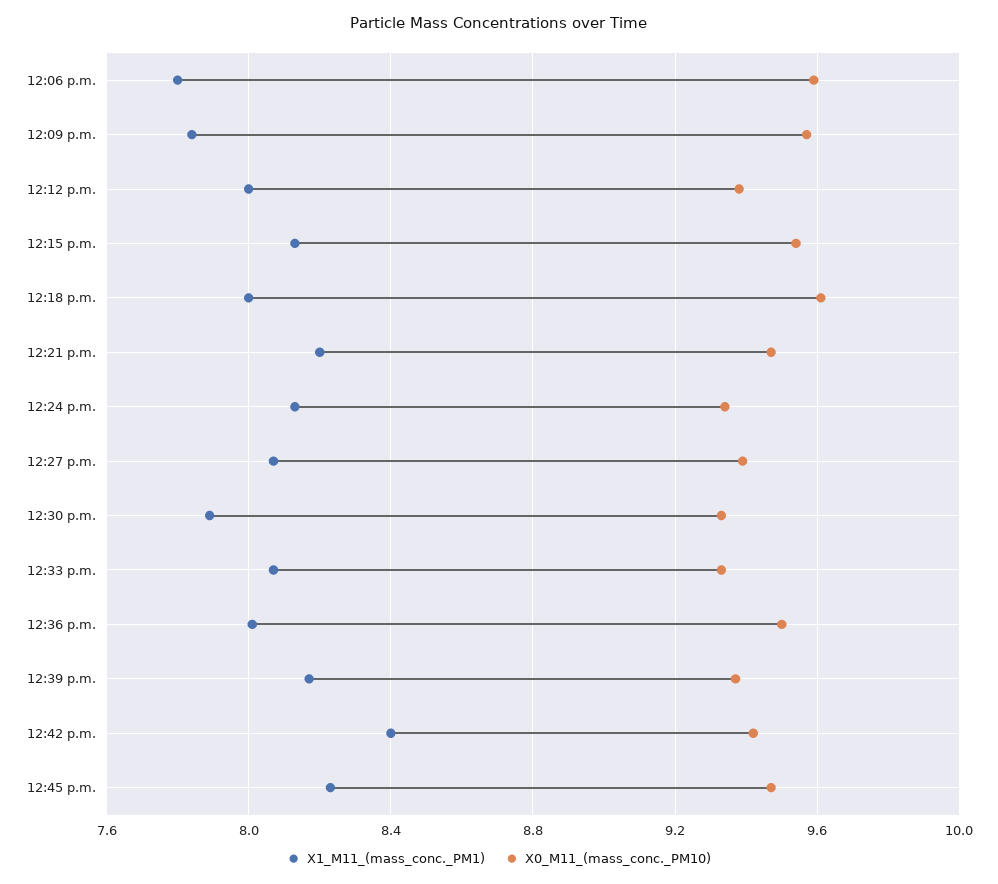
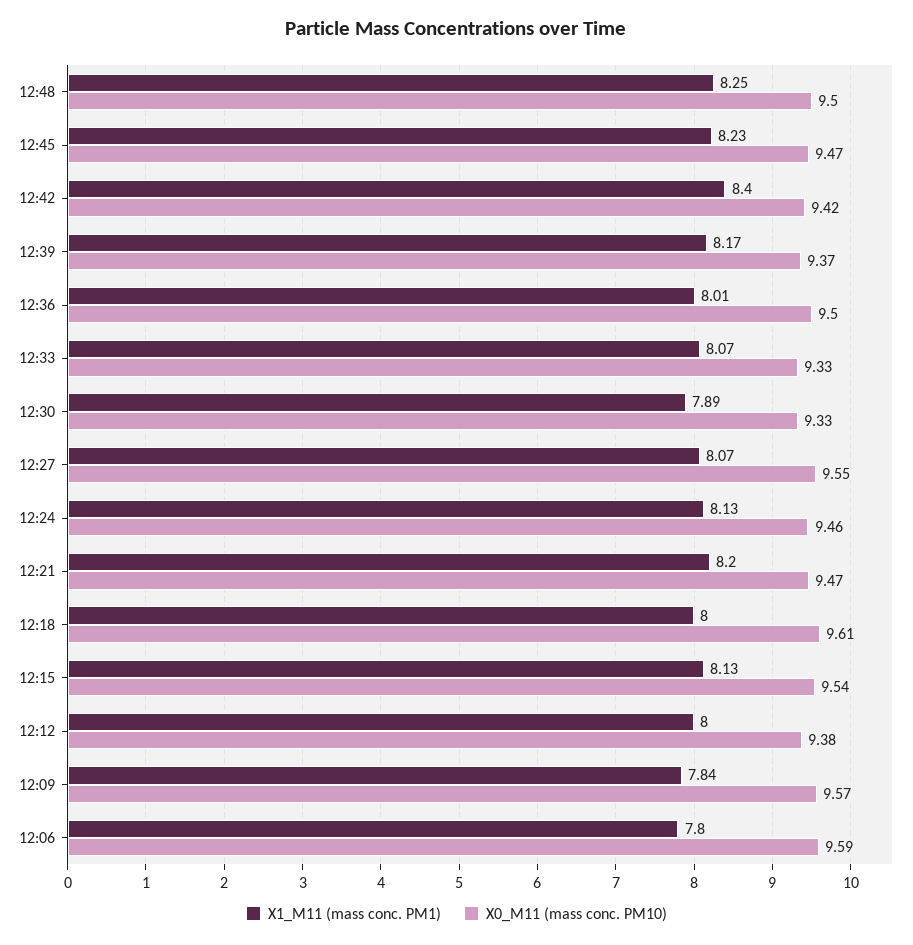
X0_M11_(mass_conc._PM10), 12:24 p.m.: 9.35 -> 9.46
X0_M11_(mass_conc._PM10), 12:27 p.m.: 9.4 -> 9.55
X1_M11_(mass_conc._PM1), 12:48: none -> 8.25
X0_M11_(mass_conc._PM10), 12:48: none -> 9.5

